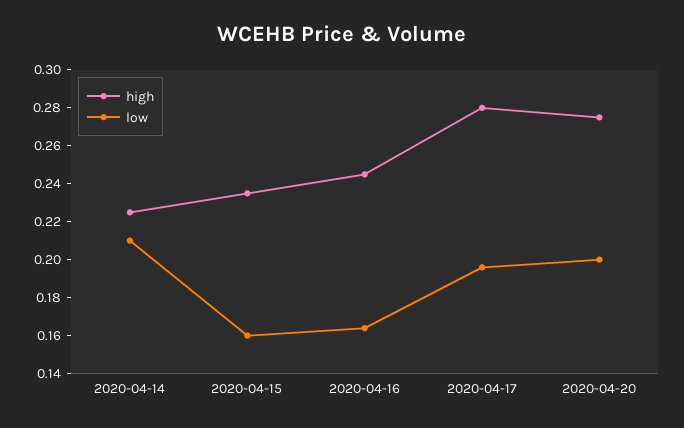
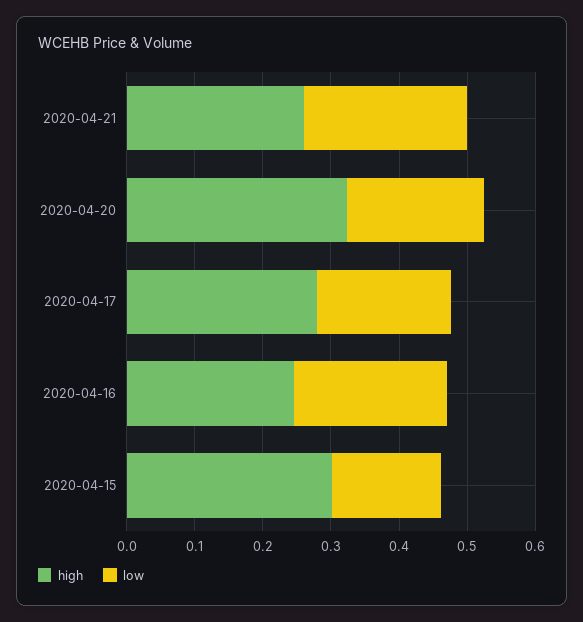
high, 2020-04-14: 0.225 -> none
low, 2020-04-14: 0.21 -> none
high, 2020-04-15: 0.235 -> 0.3
low, 2020-04-16: 0.165 -> 0.22
high, 2020-04-20: 0.275 -> 0.32
high, 2020-04-21: none -> 0.26
low, 2020-04-21: none -> 0.24

